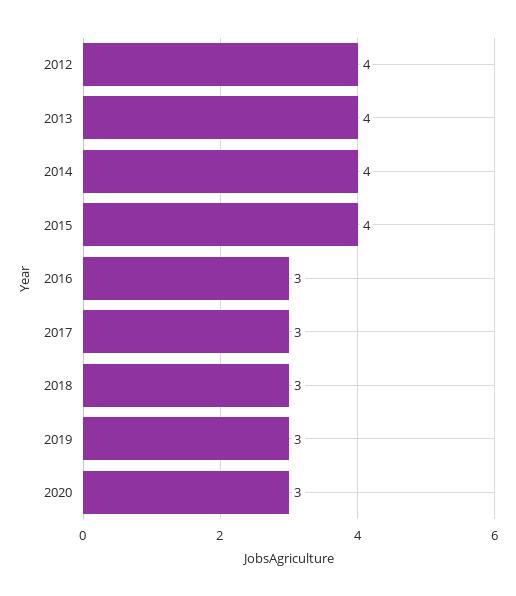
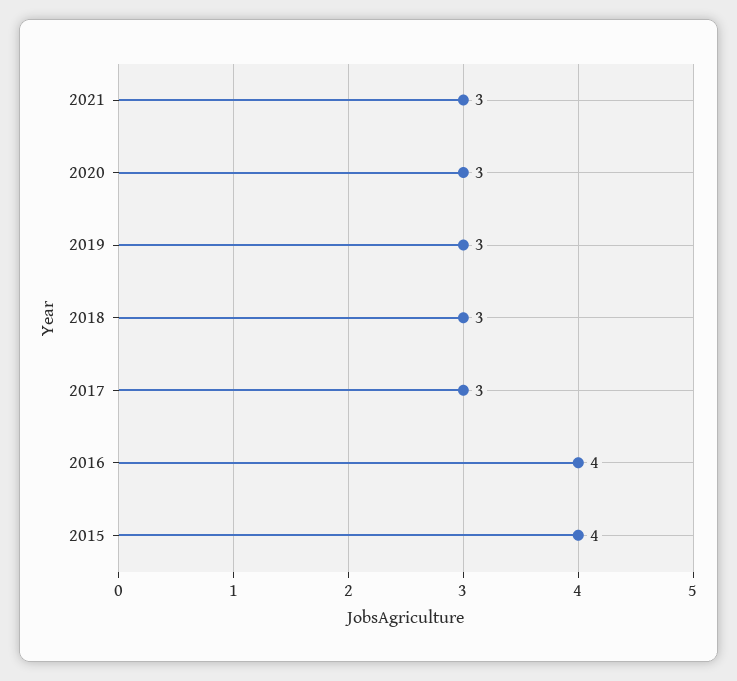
2012: 4 -> none
2013: 4 -> none
2014: 4 -> none
2016: 3 -> 4
2021: none -> 3

